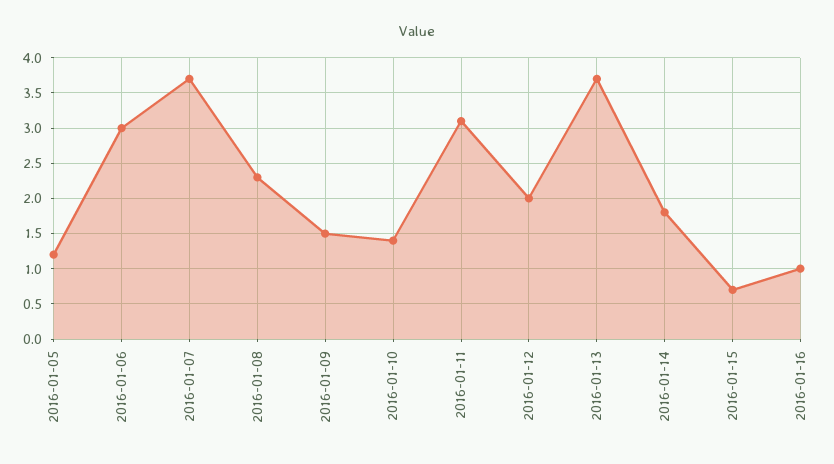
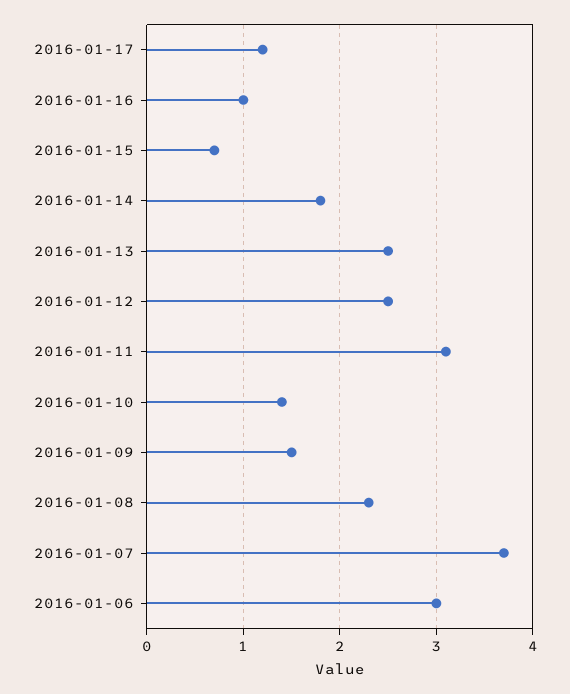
2016-01-05: 1.2 -> none
2016-01-12: 2 -> 2.5
2016-01-13: 3.7 -> 2.5
2016-01-17: none -> 1.2

